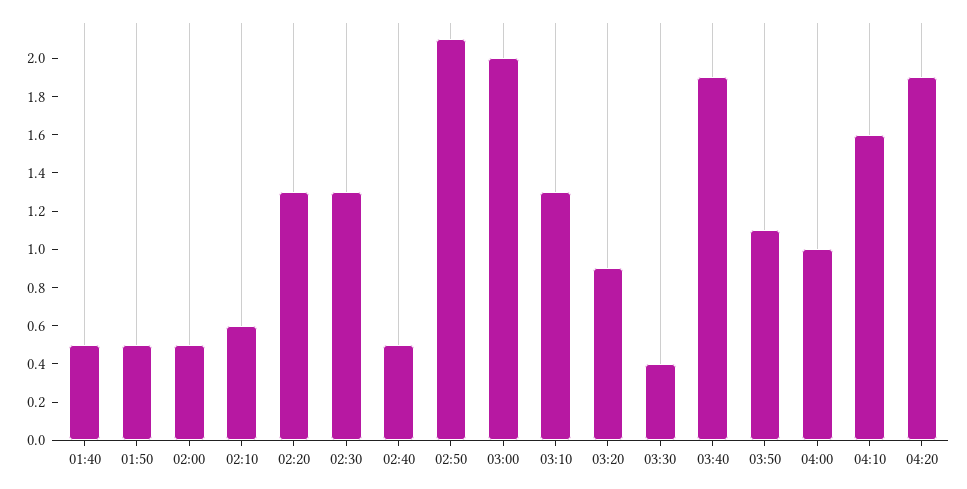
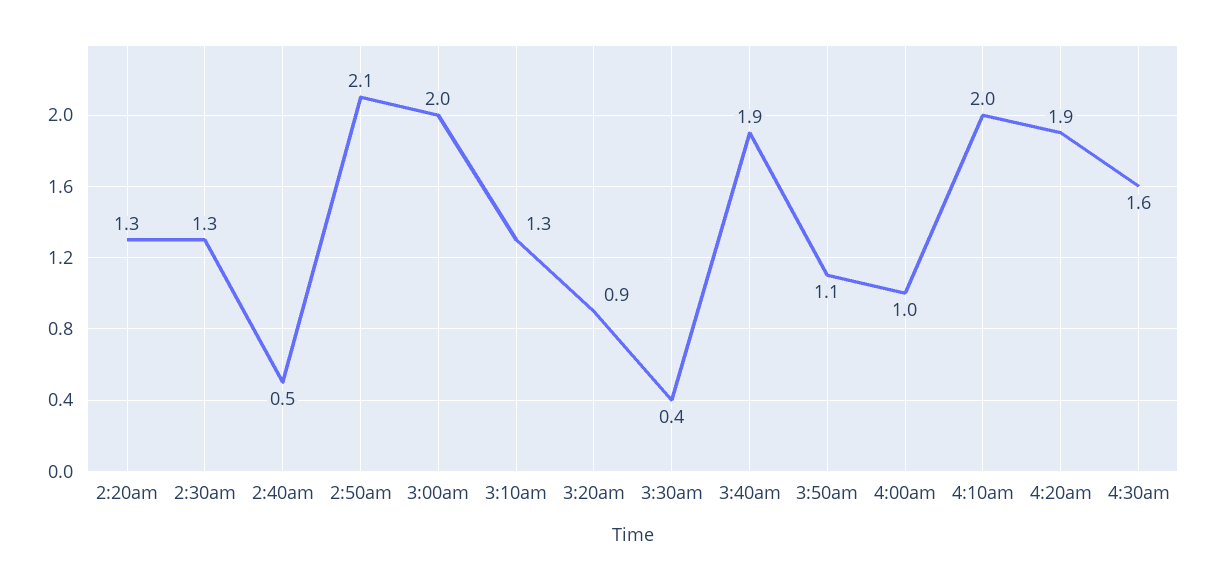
01:40: 0.5 -> none
01:50: 0.5 -> none
02:00: 0.5 -> none
02:10: 0.6 -> none
04:10: 1.6 -> 2
4:30am: none -> 1.6

